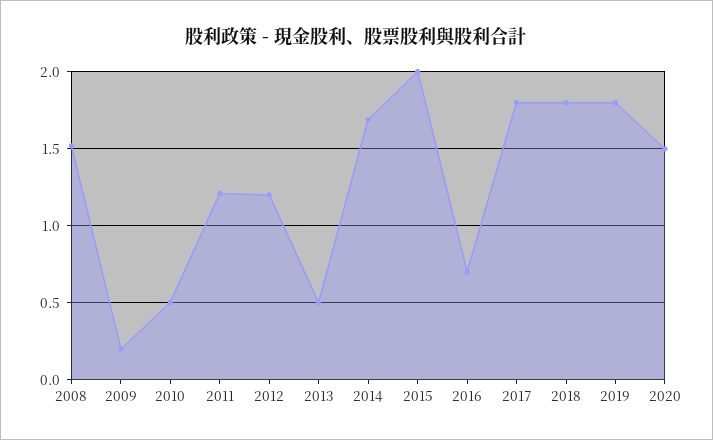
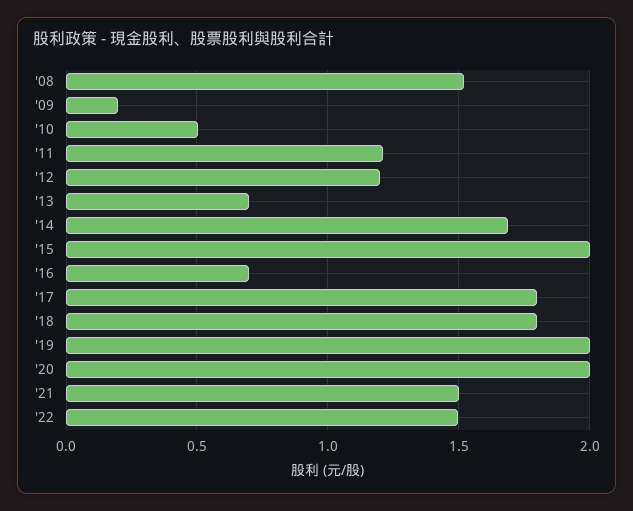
2013: 0.5 -> 0.7
2019: 1.8 -> 2
2020: 1.5 -> 2
'21: none -> 1.5
'22: none -> 1.5

